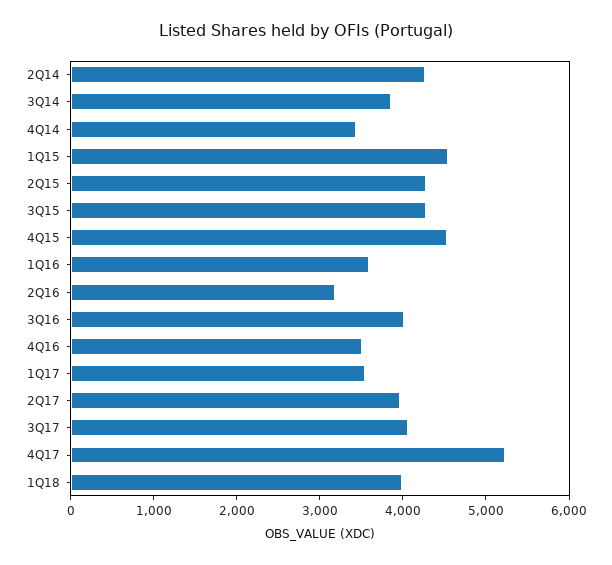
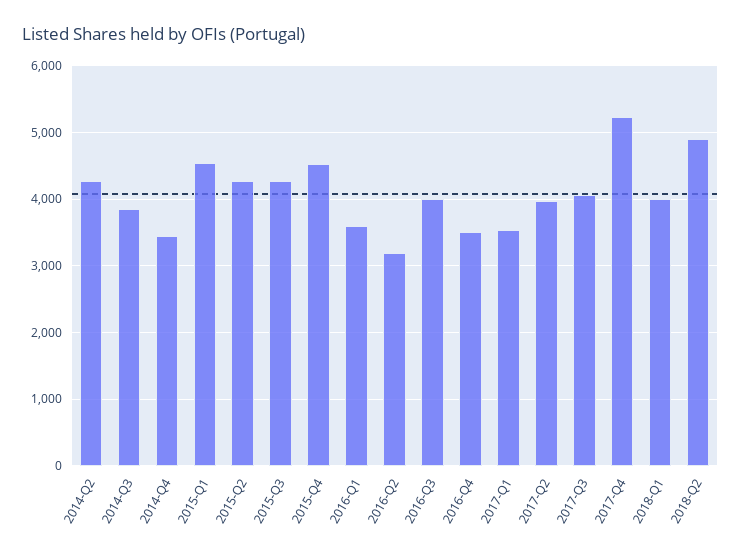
2018-Q2: none -> 4900

